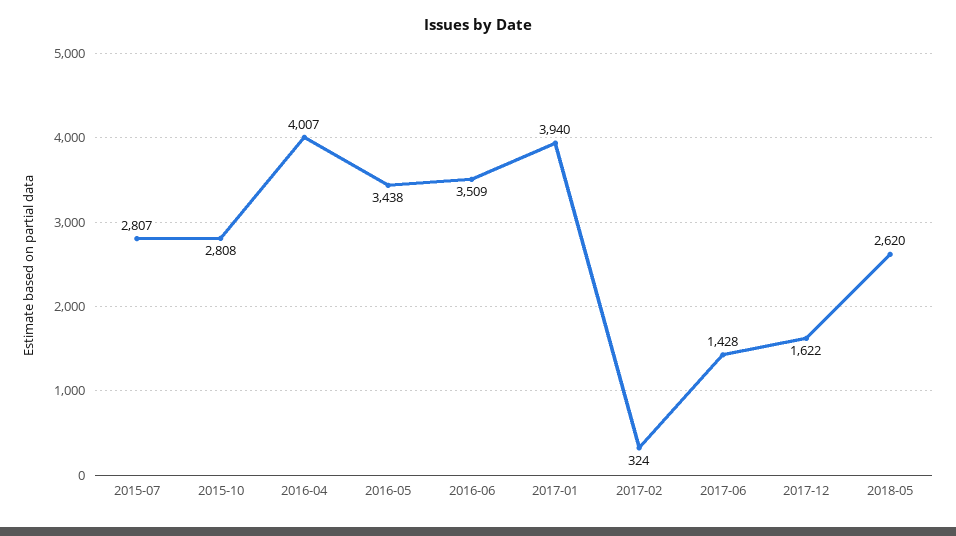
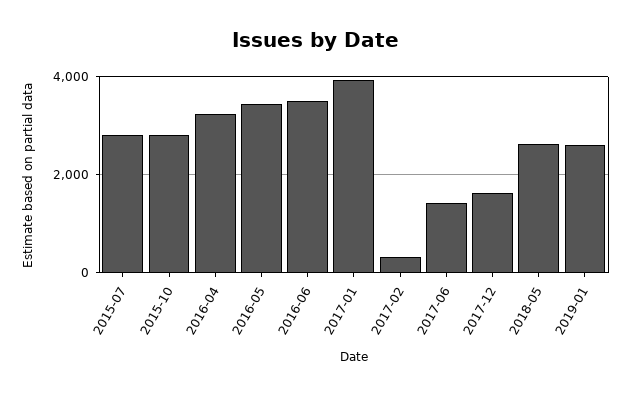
2016-04: 4007 -> 3200
2019-01: none -> 2600

